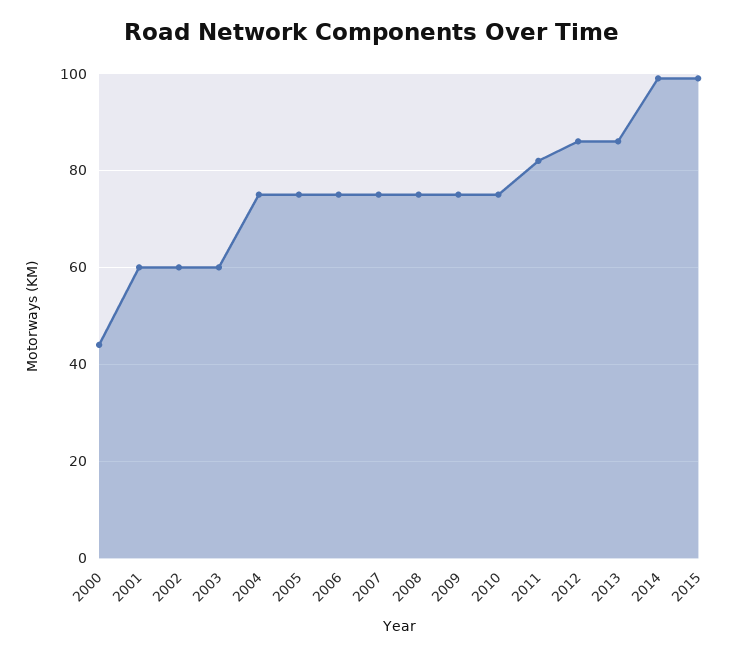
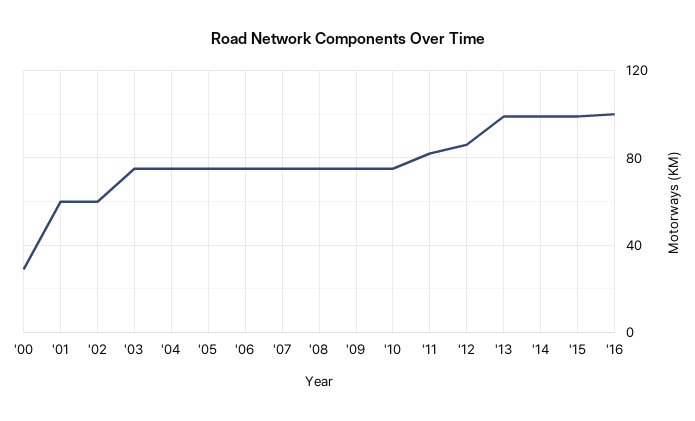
2000: 45 -> 30
2003: 60 -> 75
2013: 85 -> 100
'16: none -> 100

